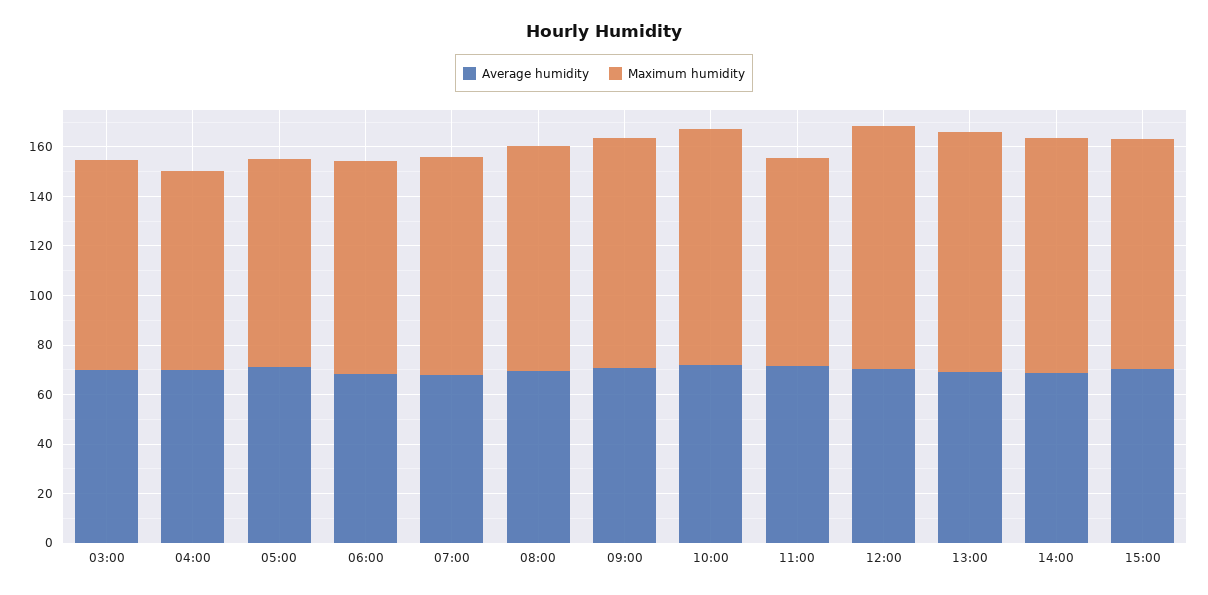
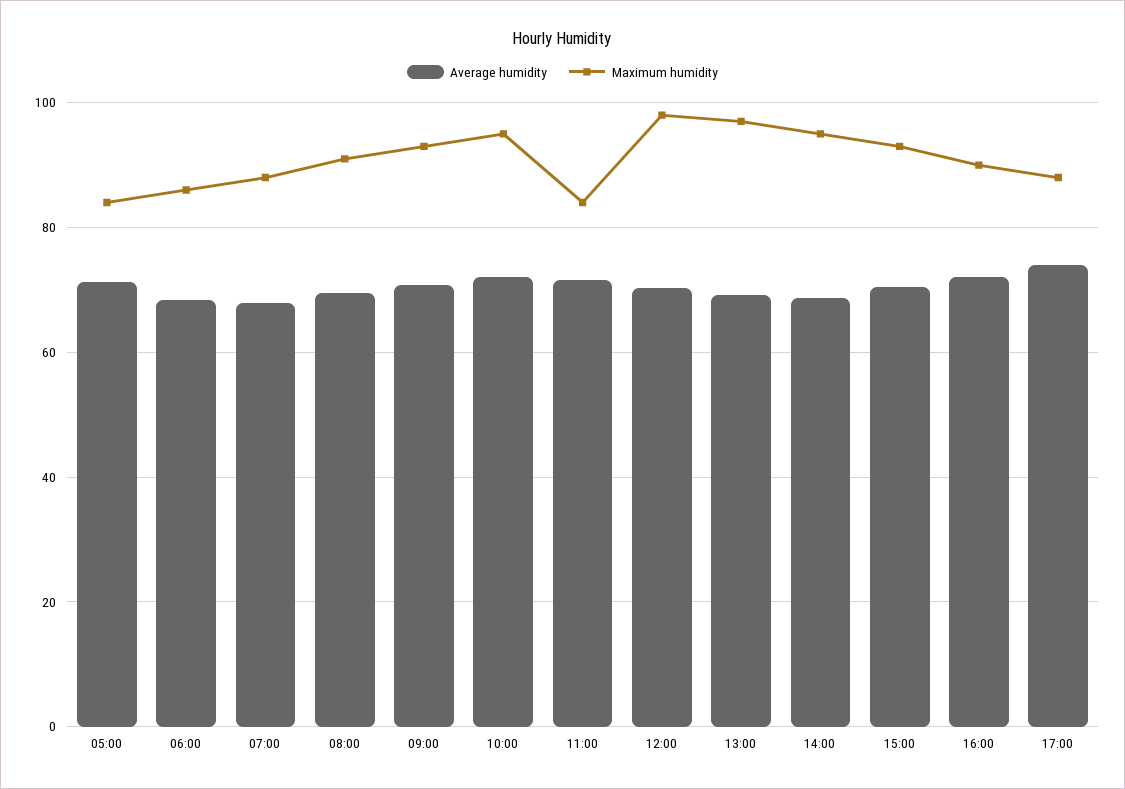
Average humidity, 03:00: 70 -> none
Maximum humidity, 03:00: 85 -> none
Average humidity, 04:00: 70 -> none
Maximum humidity, 04:00: 80 -> none
Average humidity, 16:00: none -> 72
Maximum humidity, 16:00: none -> 90
Average humidity, 17:00: none -> 74
Maximum humidity, 17:00: none -> 88

